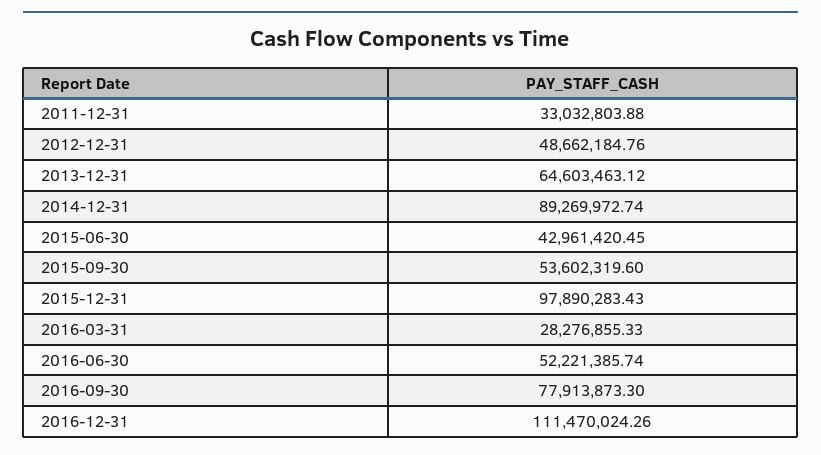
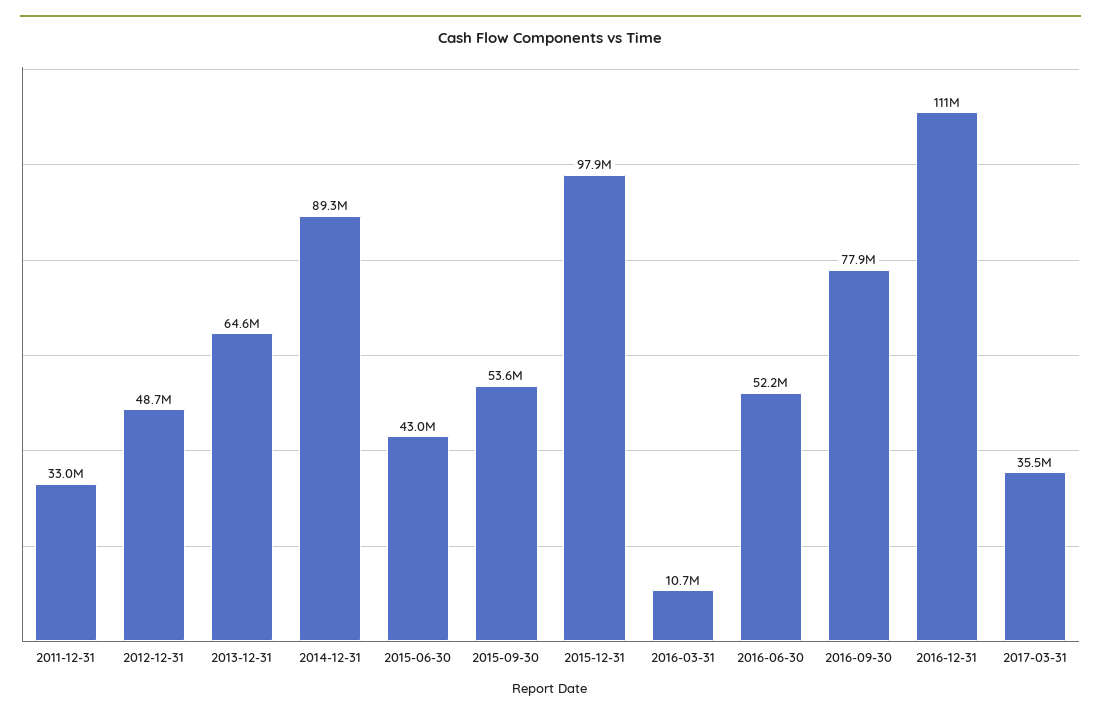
2016-03-31: 28276855.33 -> 10700000
2017-03-31: none -> 35500000

